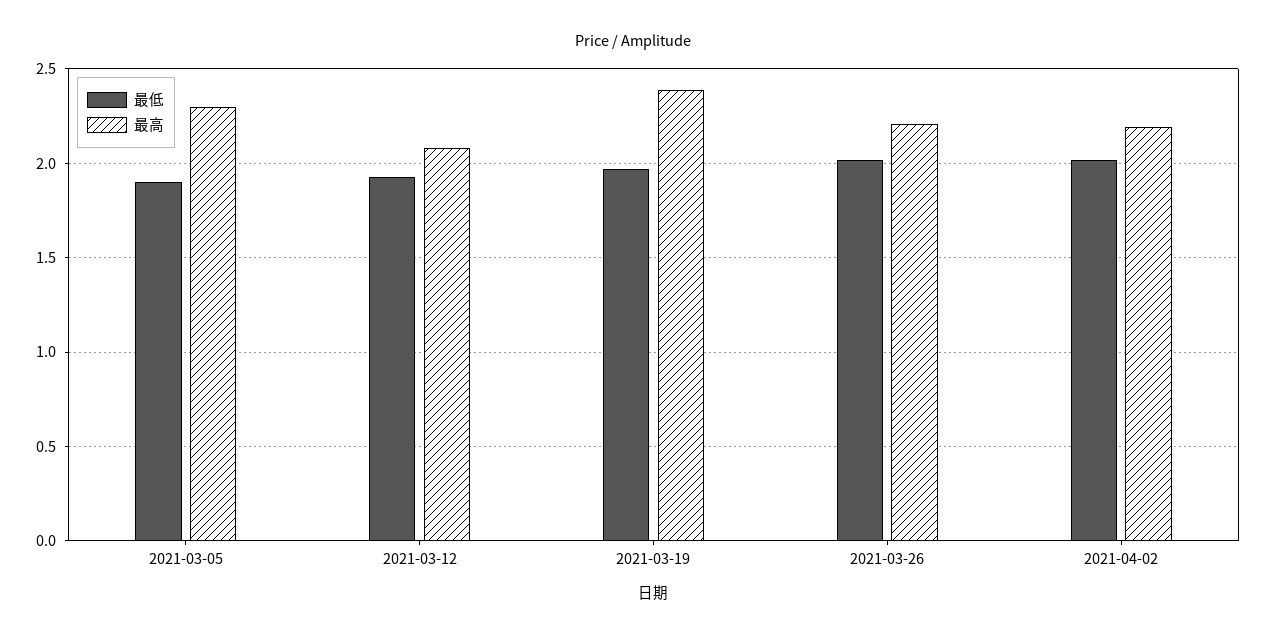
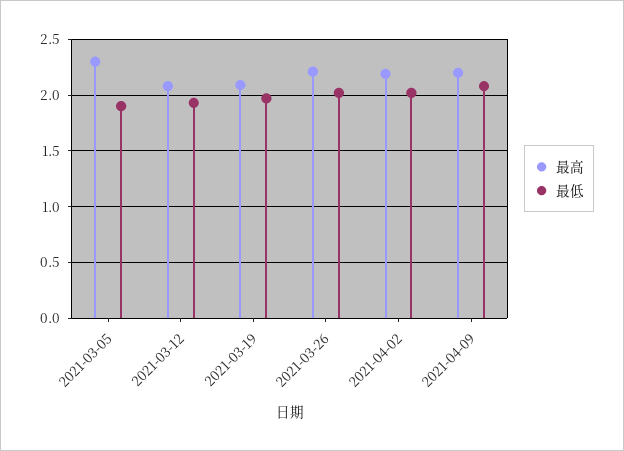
最高, 2021-03-19: 2.4 -> 2.1
最高, 2021-04-09: none -> 2.2
最低, 2021-04-09: none -> 2.1

